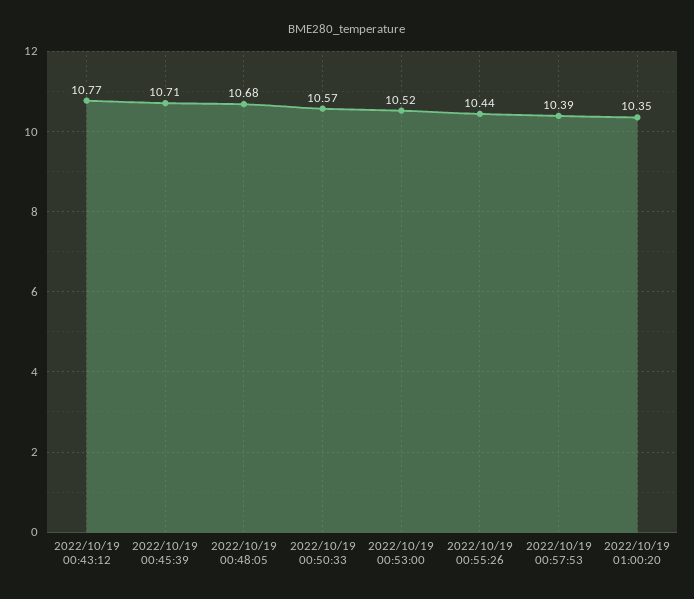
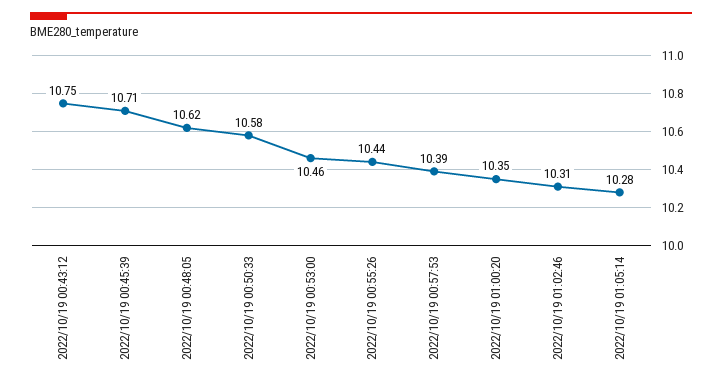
2022/10/19 00:43:12: 10.77 -> 10.75
2022/10/19 00:48:05: 10.68 -> 10.62
2022/10/19 00:50:33: 10.57 -> 10.58
2022/10/19 00:53:00: 10.52 -> 10.46
2022/10/19 01:02:46: none -> 10.31
2022/10/19 01:05:14: none -> 10.28

